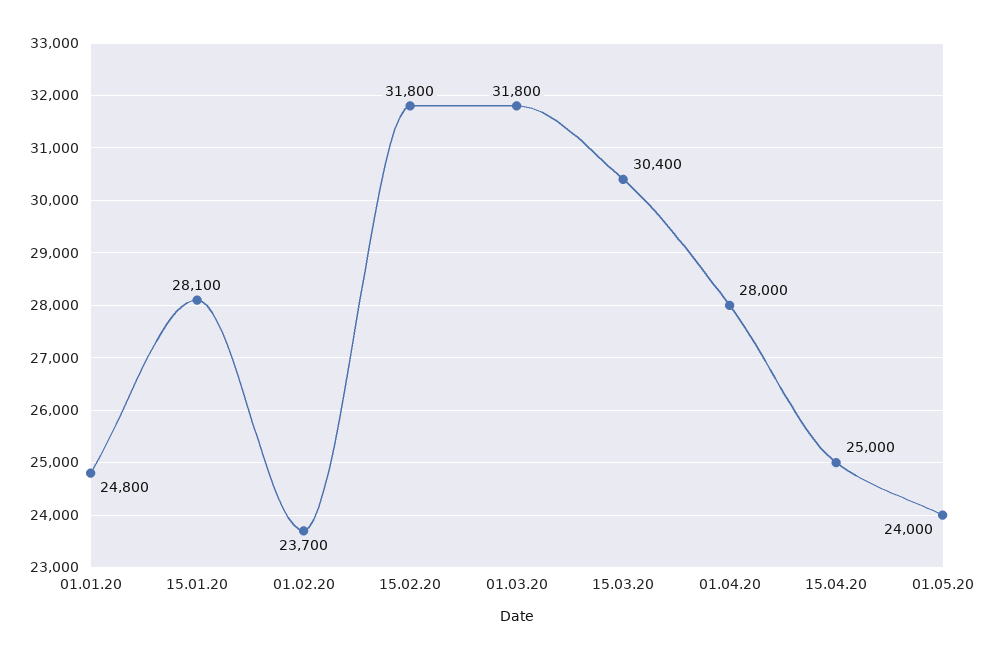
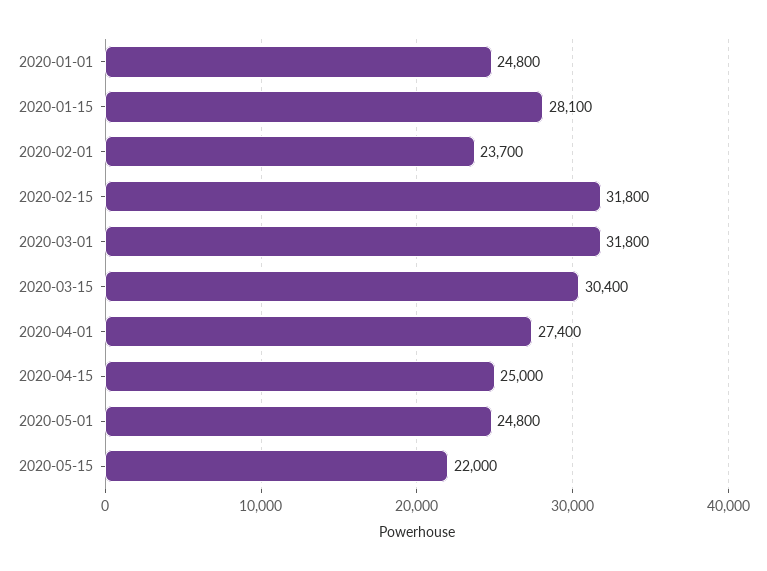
01.04.20: 28000 -> 27400
01.05.20: 24000 -> 24800
2020-05-15: none -> 22000

